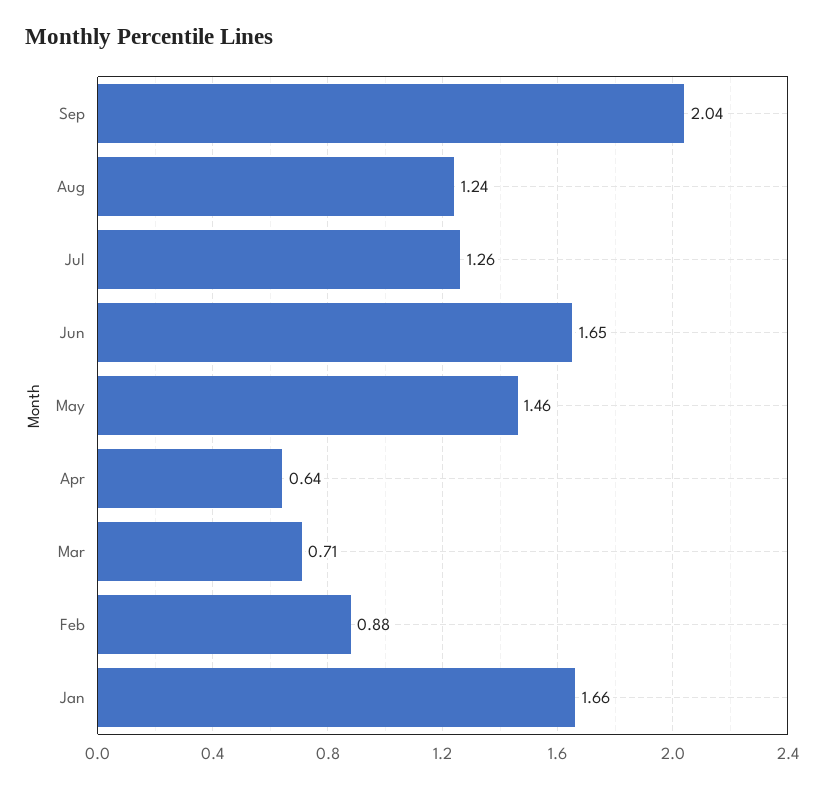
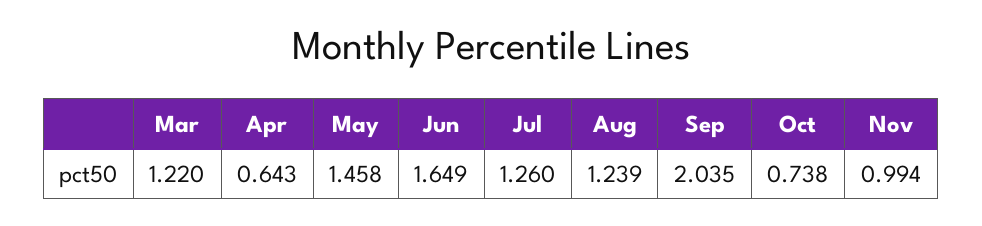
Mar: 0.71 -> 1.22
Feb: 0.88 -> none
Jan: 1.66 -> none
Oct: none -> 0.738
Nov: none -> 0.994

